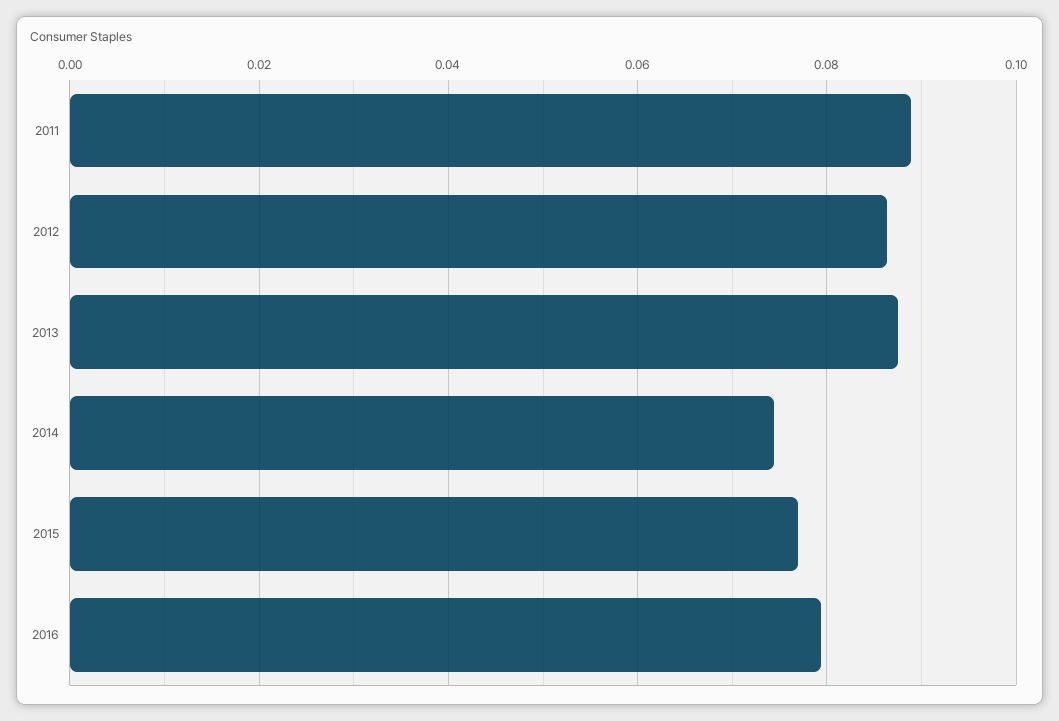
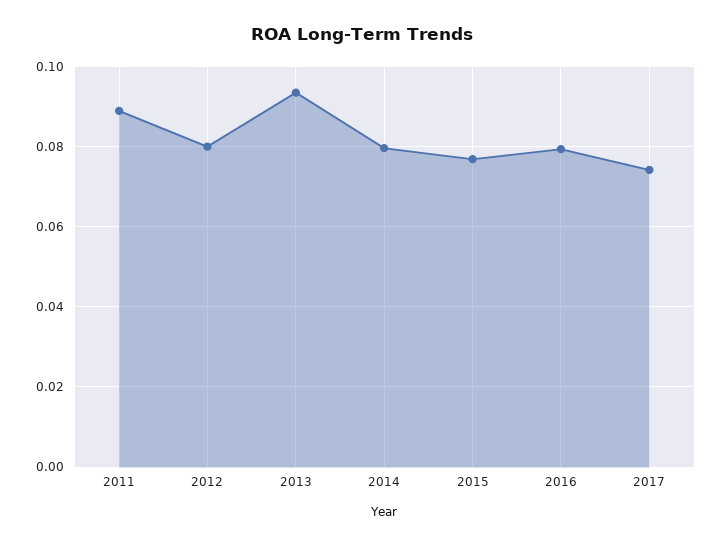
2012: 0.086 -> 0.08
2013: 0.088 -> 0.094
2014: 0.074 -> 0.08
2017: none -> 0.074

